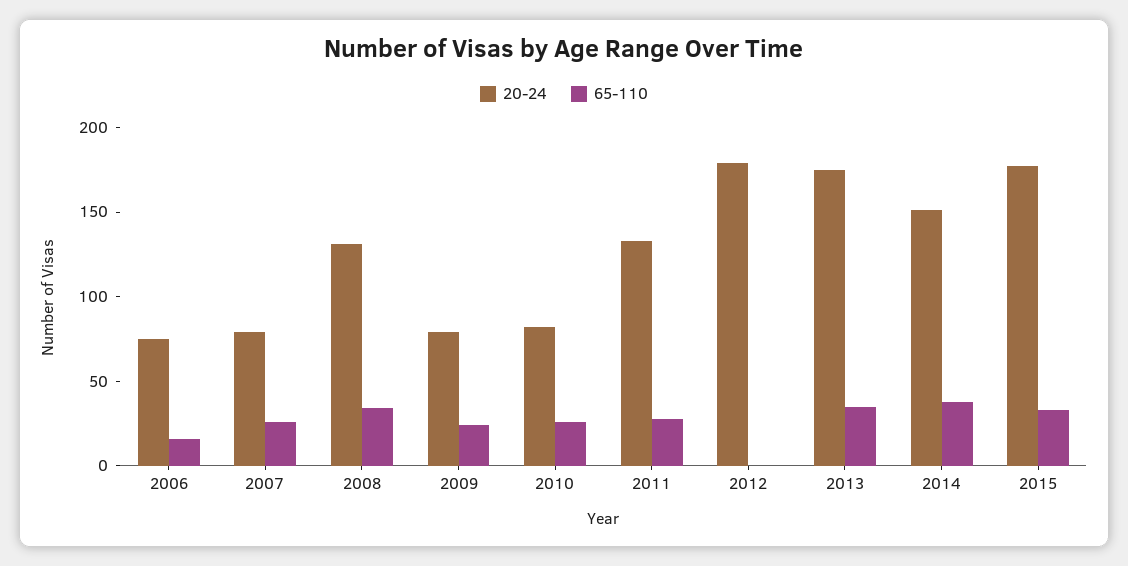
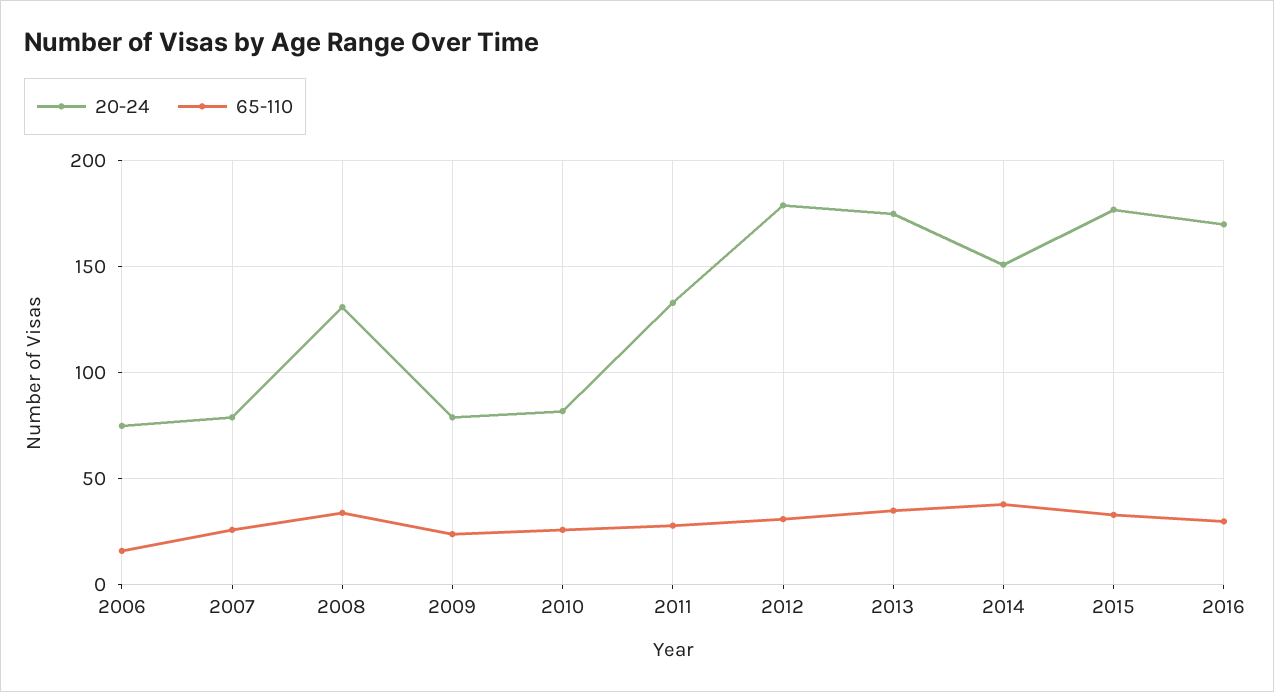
65-110, 2012: 0 -> 30
20-24, 2016: none -> 170
65-110, 2016: none -> 30

